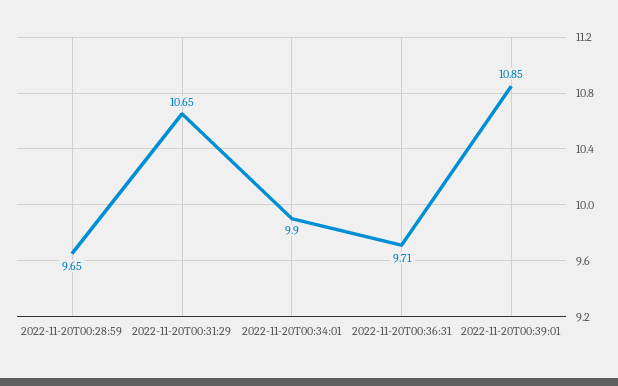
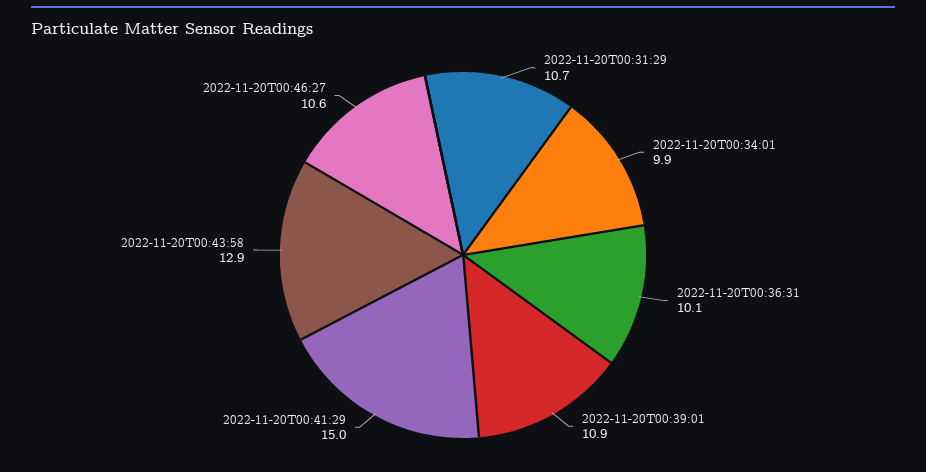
2022-11-20T00:28:59: 9.65 -> none
2022-11-20T00:36:31: 9.71 -> 10.1
2022-11-20T00:41:29: none -> 15
2022-11-20T00:43:58: none -> 12.9
2022-11-20T00:46:27: none -> 10.6

